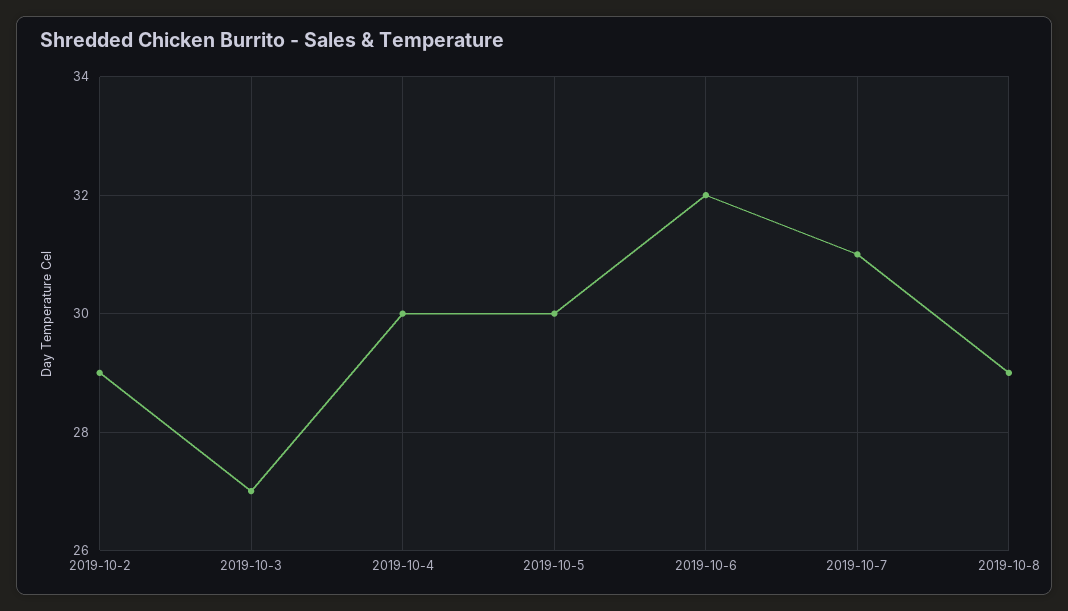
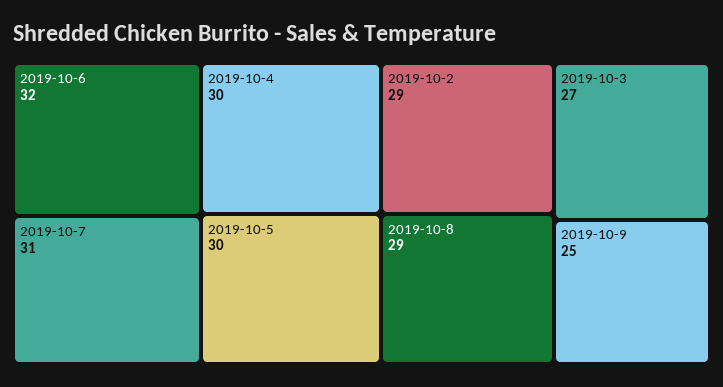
2019-10-9: none -> 25

